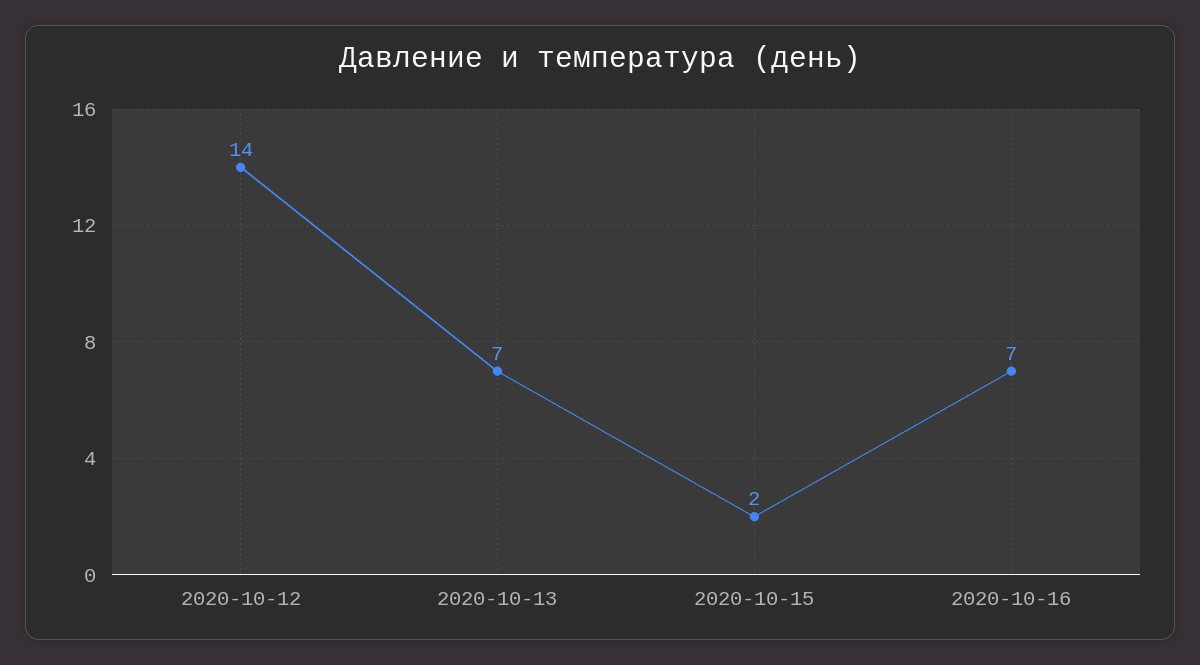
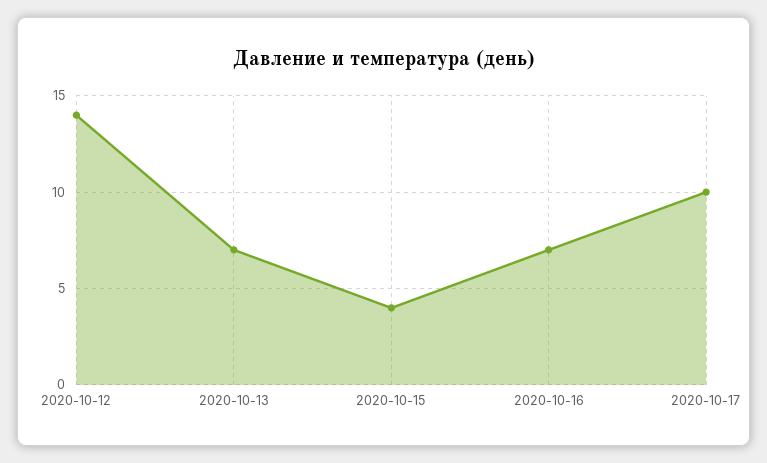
2020-10-15: 2 -> 4
2020-10-17: none -> 10

